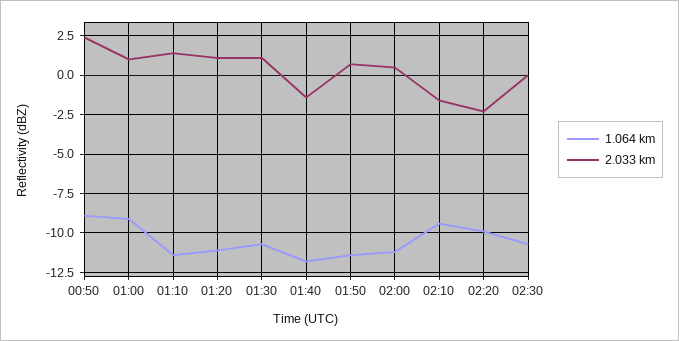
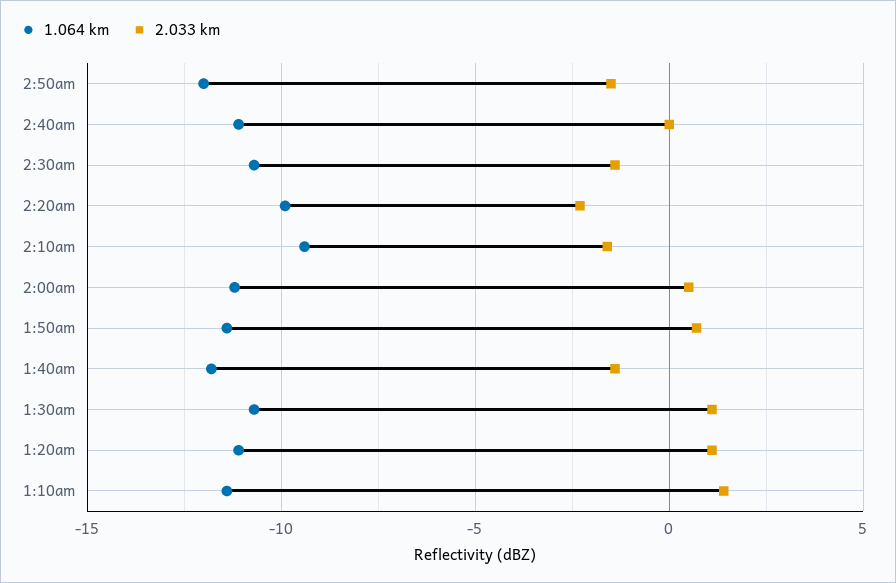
1.064 km, 00:50: -9 -> none
2.033 km, 00:50: 2.5 -> none
1.064 km, 01:00: -9 -> none
2.033 km, 01:00: 1 -> none
2.033 km, 02:30: 0 -> -1.5
1.064 km, 2:50am: none -> -12
2.033 km, 2:50am: none -> -1.5
1.064 km, 2:40am: none -> -11
2.033 km, 2:40am: none -> 0

